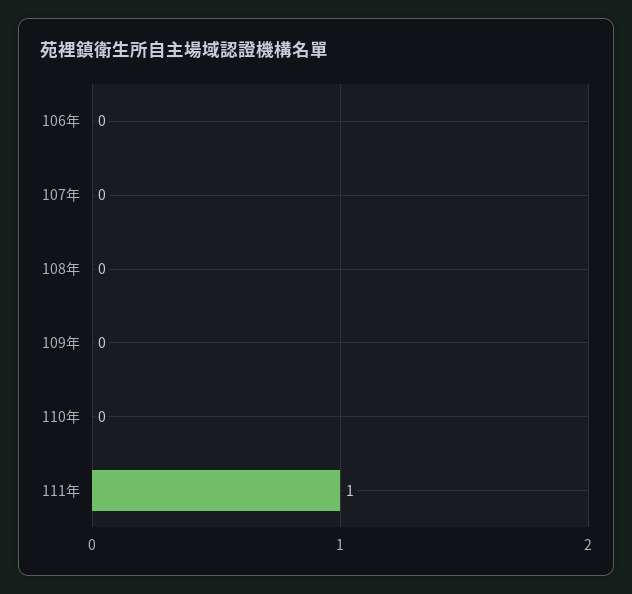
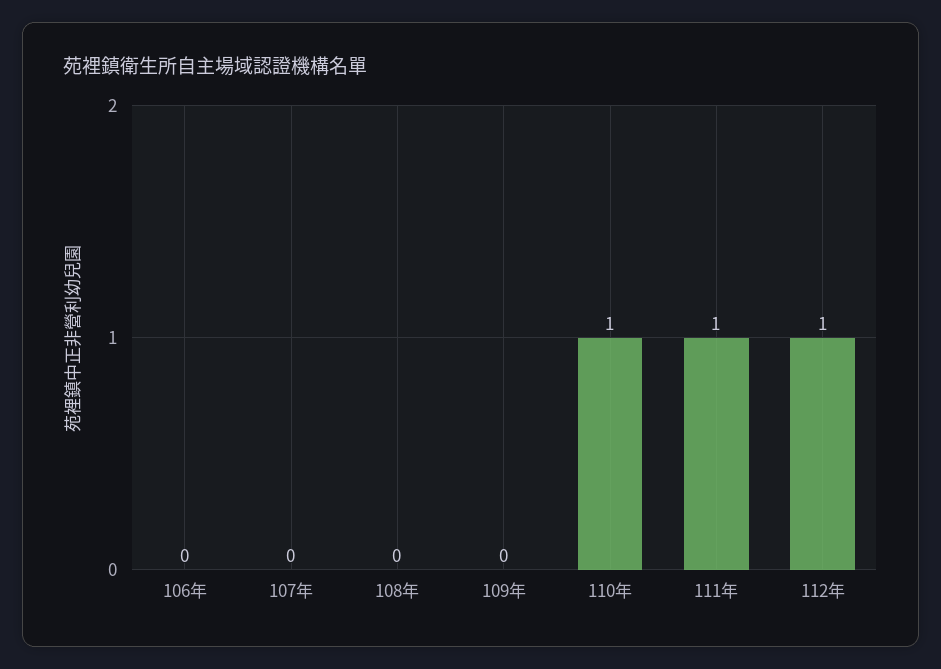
110年: 0 -> 1
112年: none -> 1

